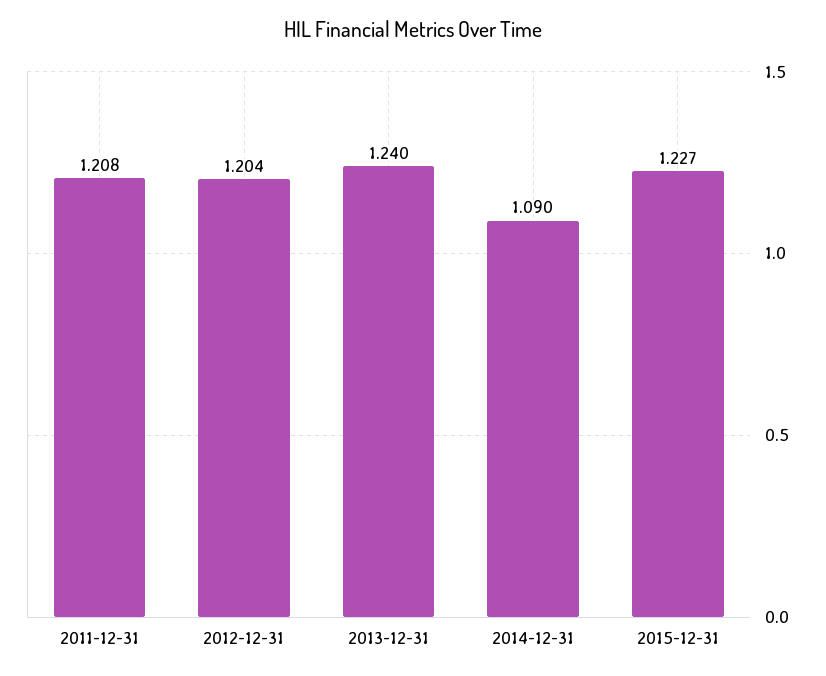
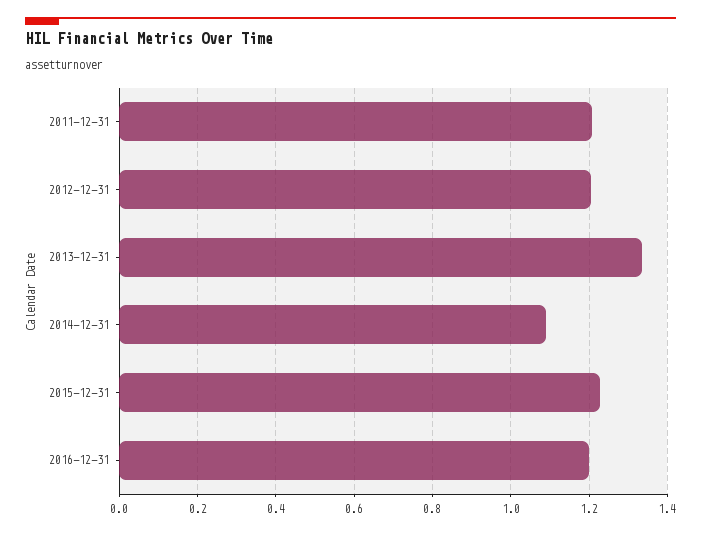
2013-12-31: 1.24 -> 1.34
2016-12-31: none -> 1.2

